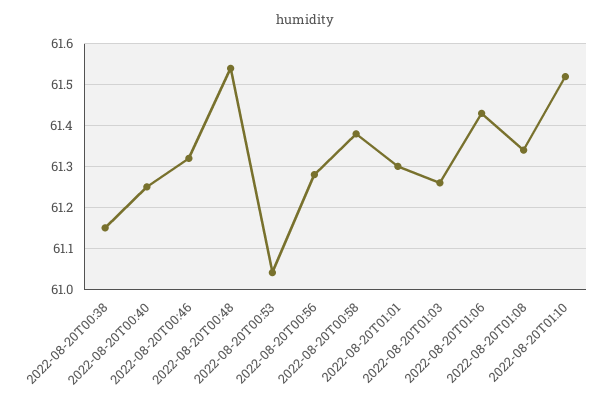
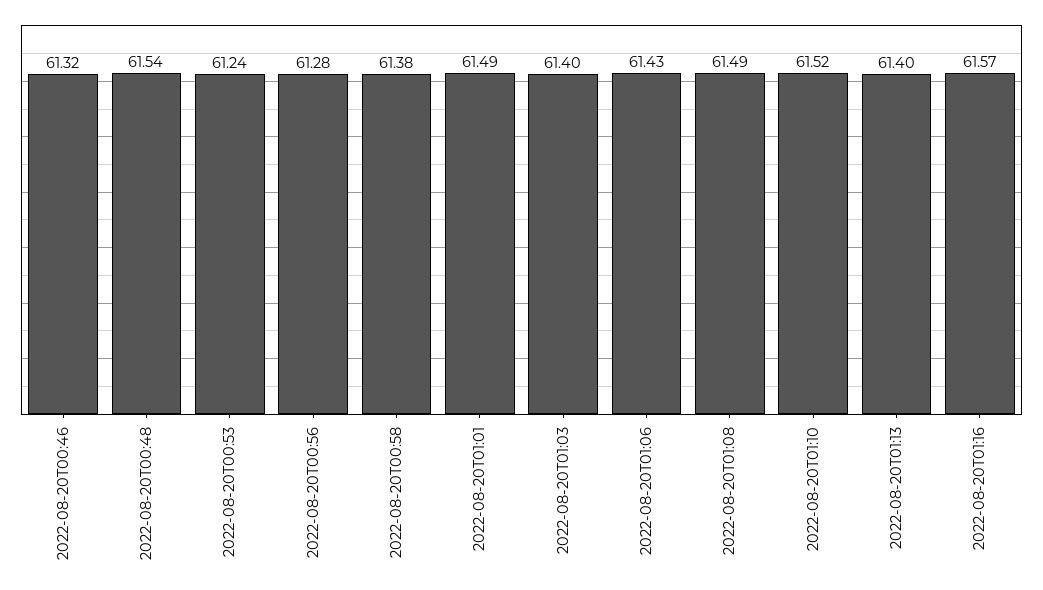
2022-08-20T00:38: 61.15 -> none
2022-08-20T00:40: 61.25 -> none
2022-08-20T00:53: 61.05 -> 61.24
2022-08-20T01:01: 61.3 -> 61.49
2022-08-20T01:03: 61.25 -> 61.4
2022-08-20T01:08: 61.35 -> 61.49
2022-08-20T01:13: none -> 61.4
2022-08-20T01:16: none -> 61.57

